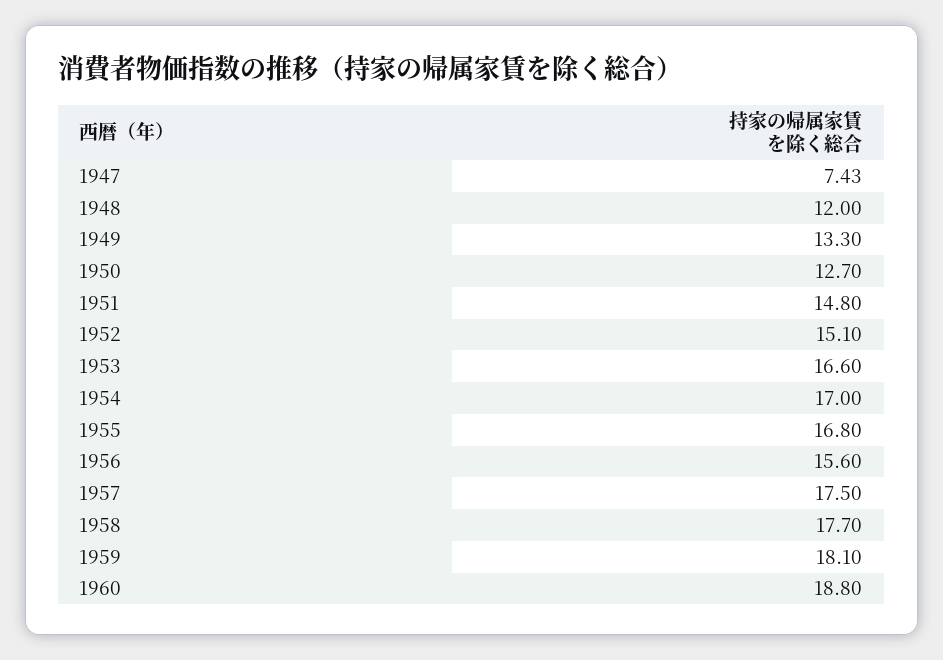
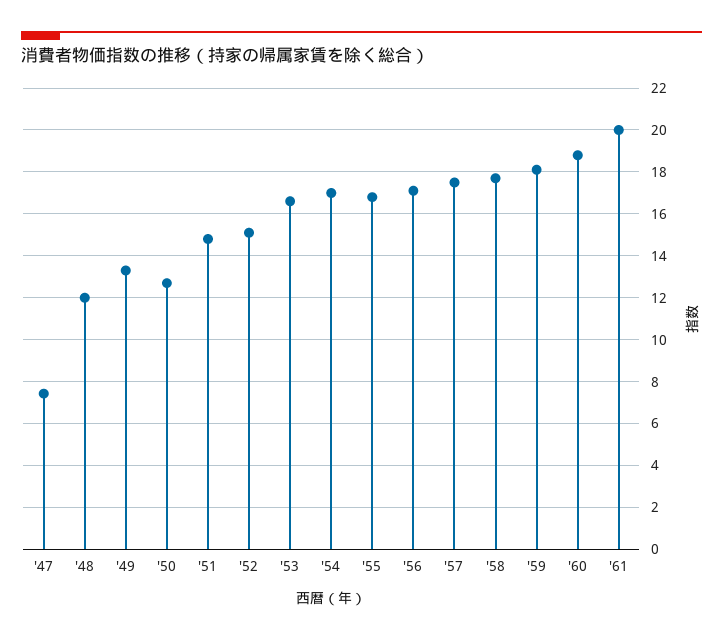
1956: 15.6 -> 17
'61: none -> 20

